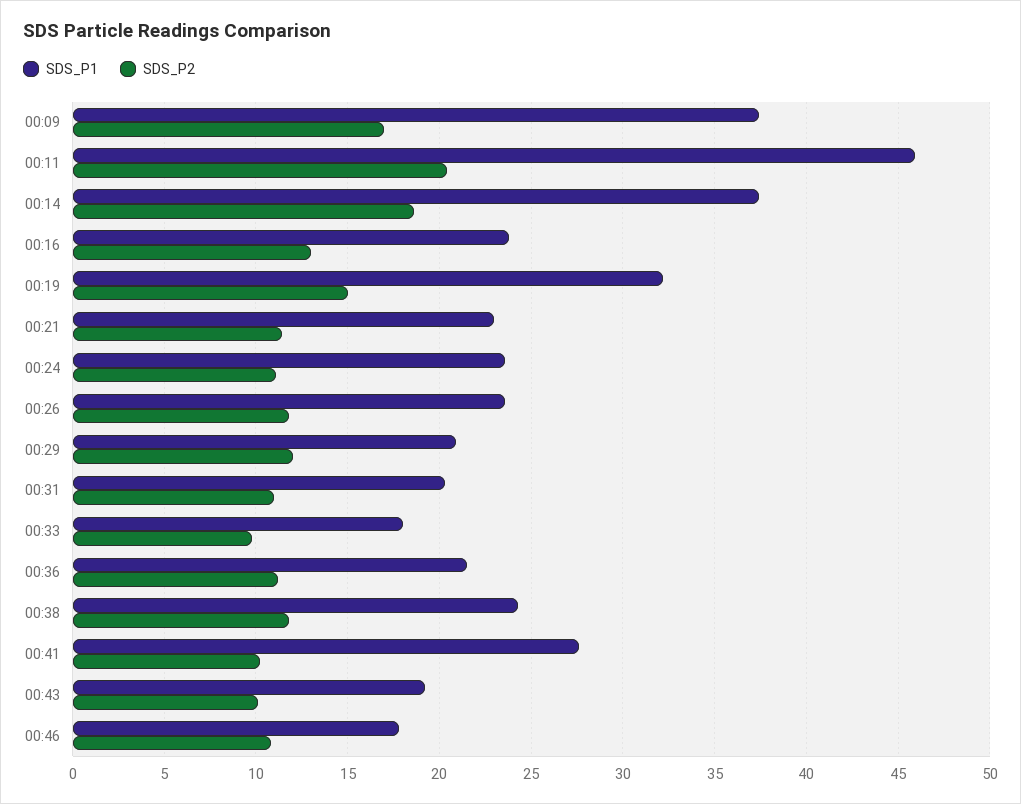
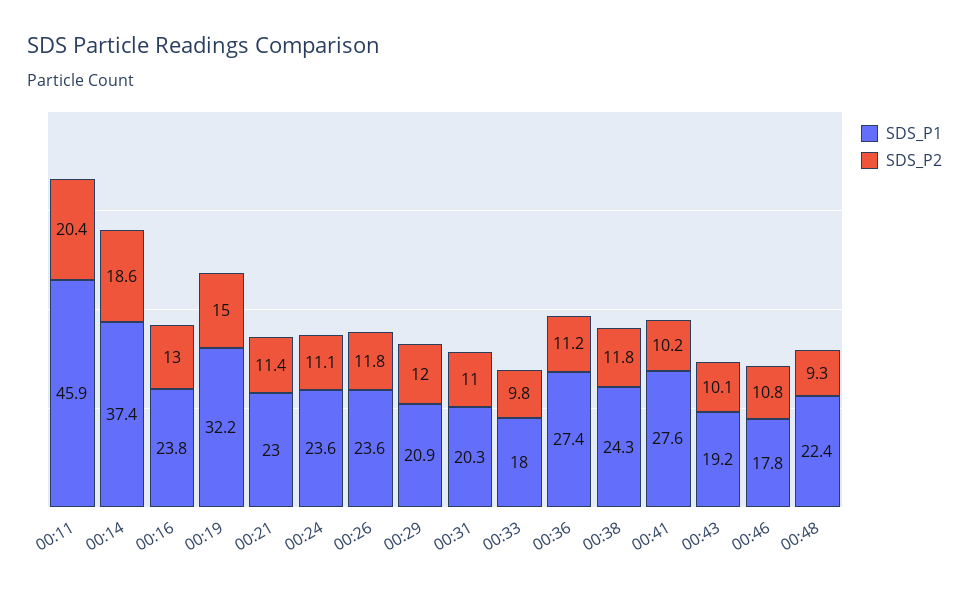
SDS_P1, 00:09: 37.5 -> none
SDS_P2, 00:09: 17 -> none
SDS_P1, 00:36: 21.5 -> 27.4
SDS_P1, 00:48: none -> 22.4
SDS_P2, 00:48: none -> 9.3

